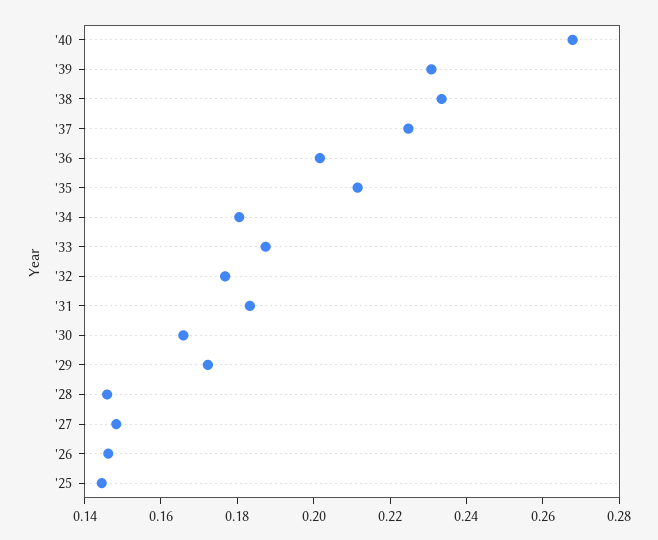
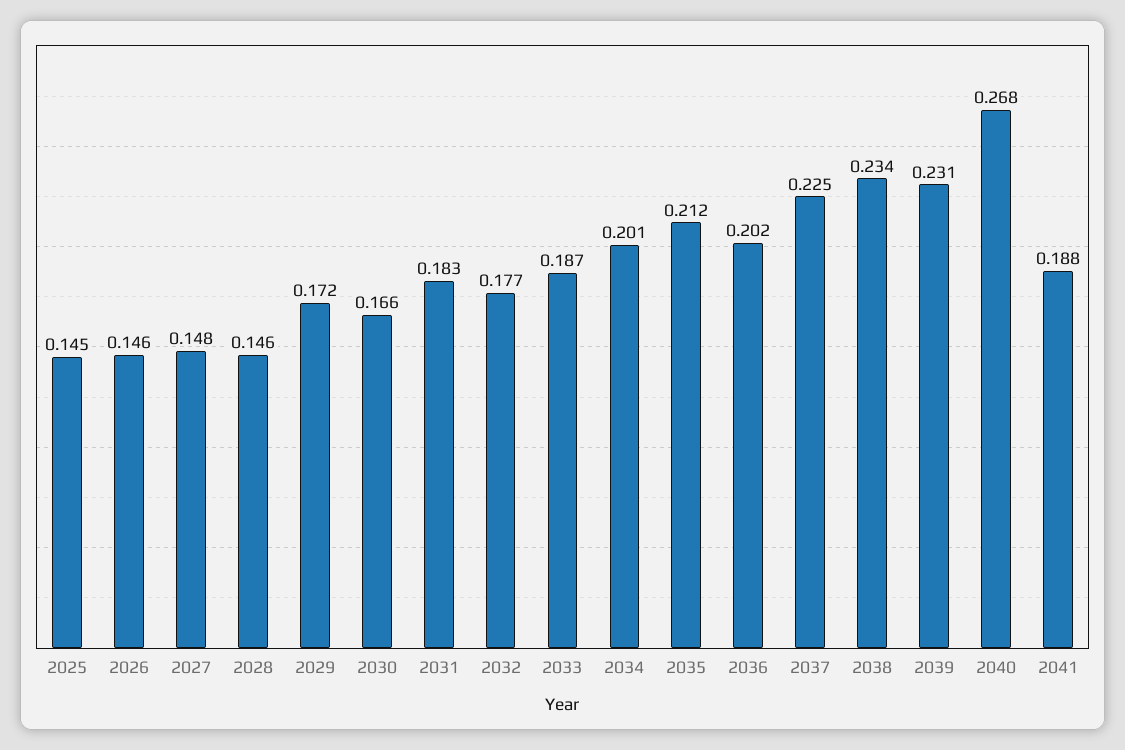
'34: 0.18 -> 0.201
2041: none -> 0.188

